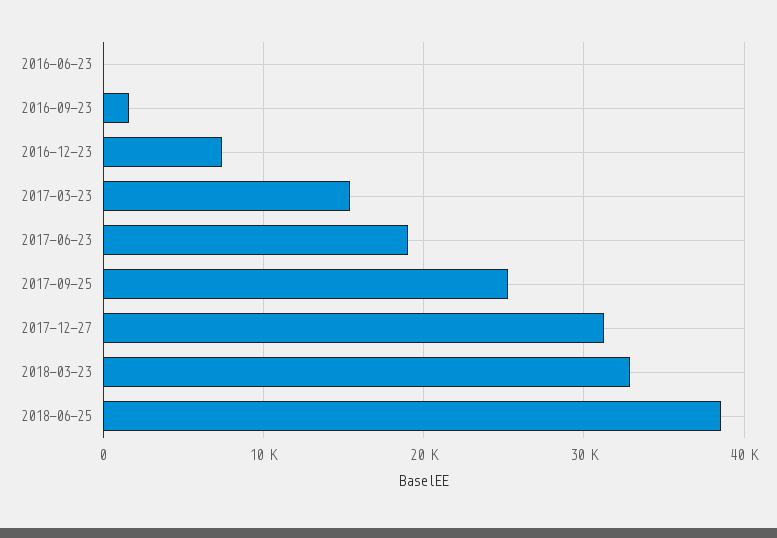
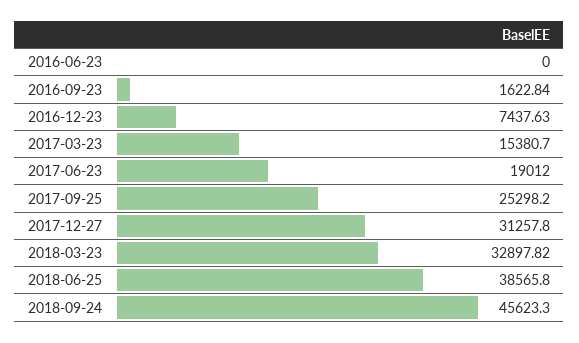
2018-09-24: none -> 45623.3

